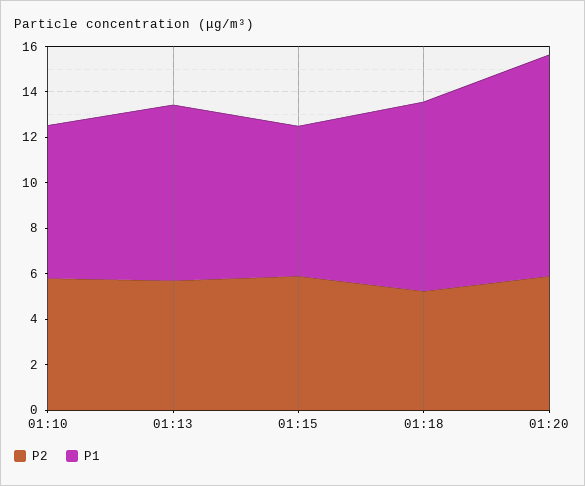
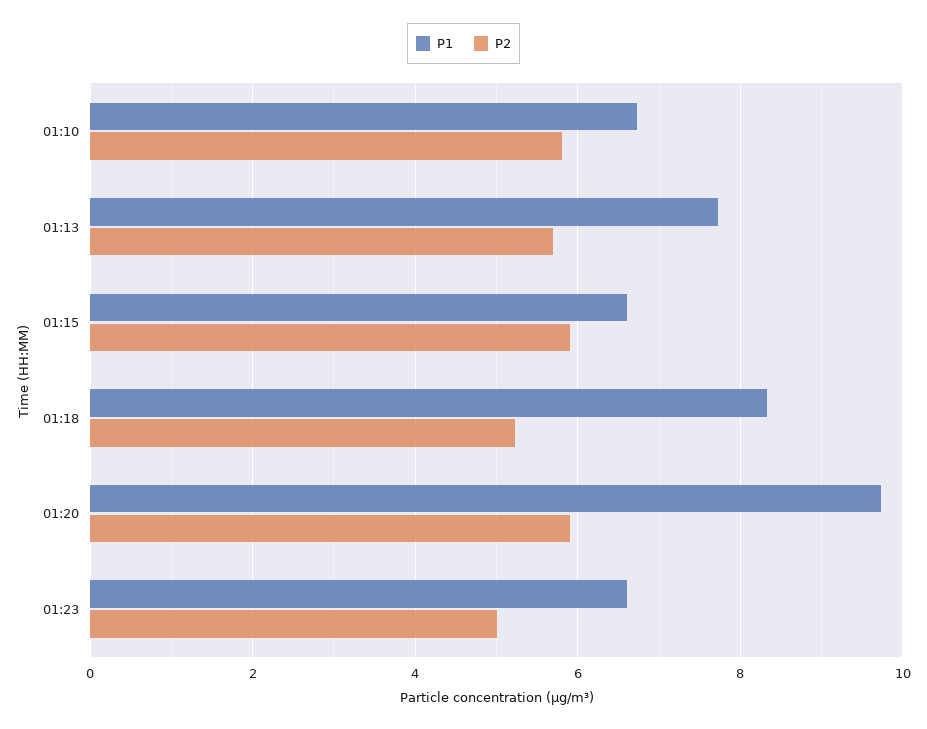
P1, 01:23: none -> 6.6
P2, 01:23: none -> 5

